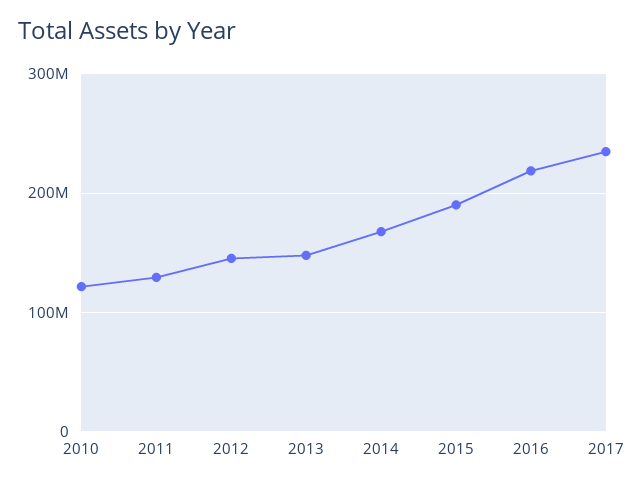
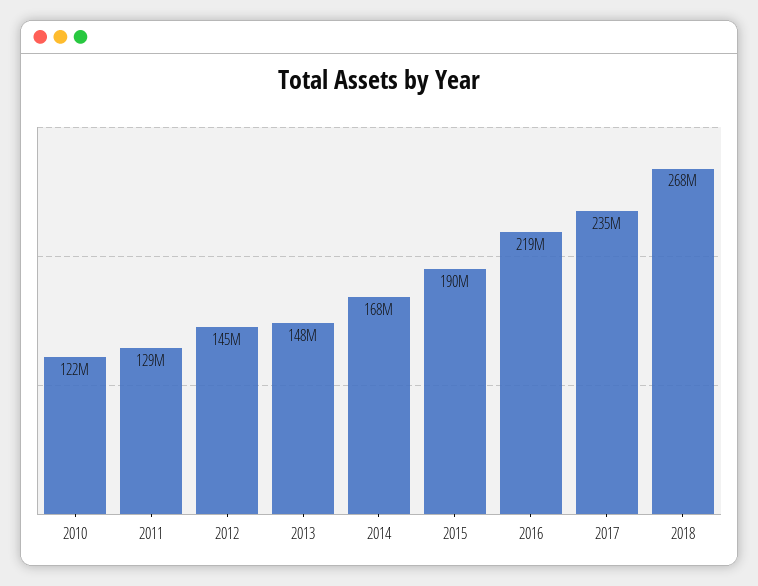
2018: none -> 268000000

